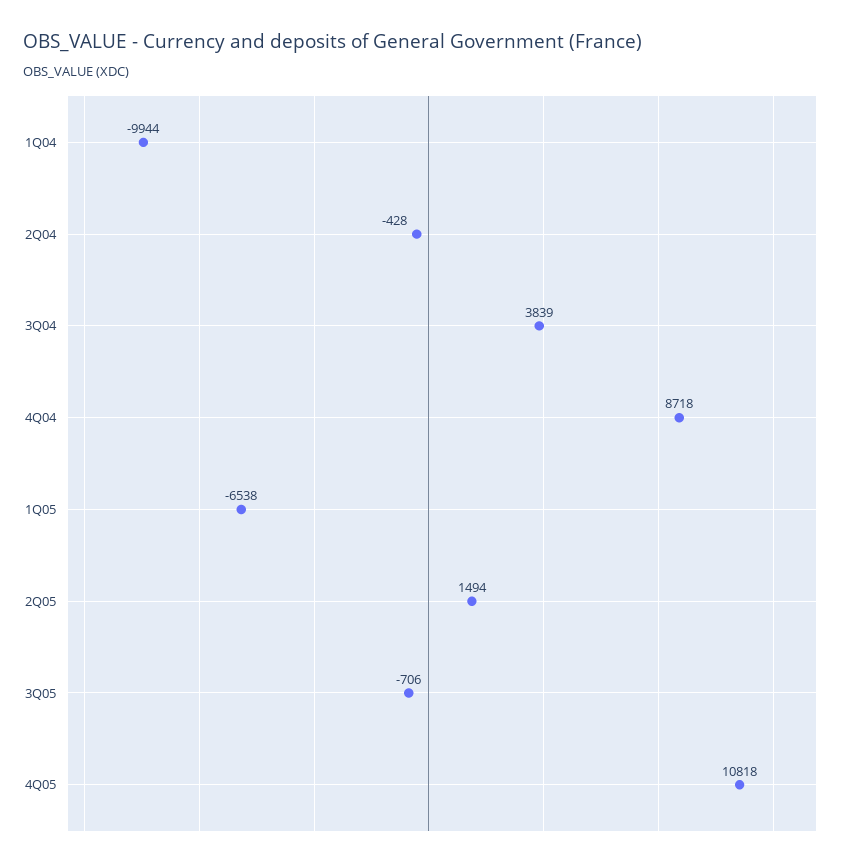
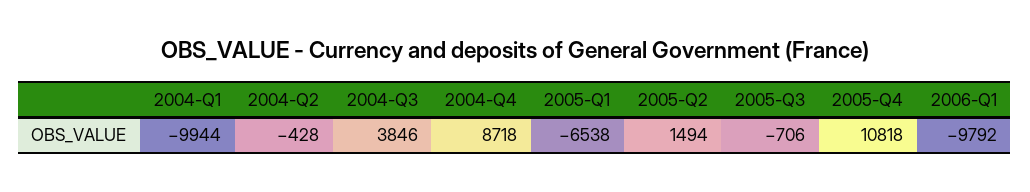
3Q04: 3839 -> 3846
2006-Q1: none -> -9792

